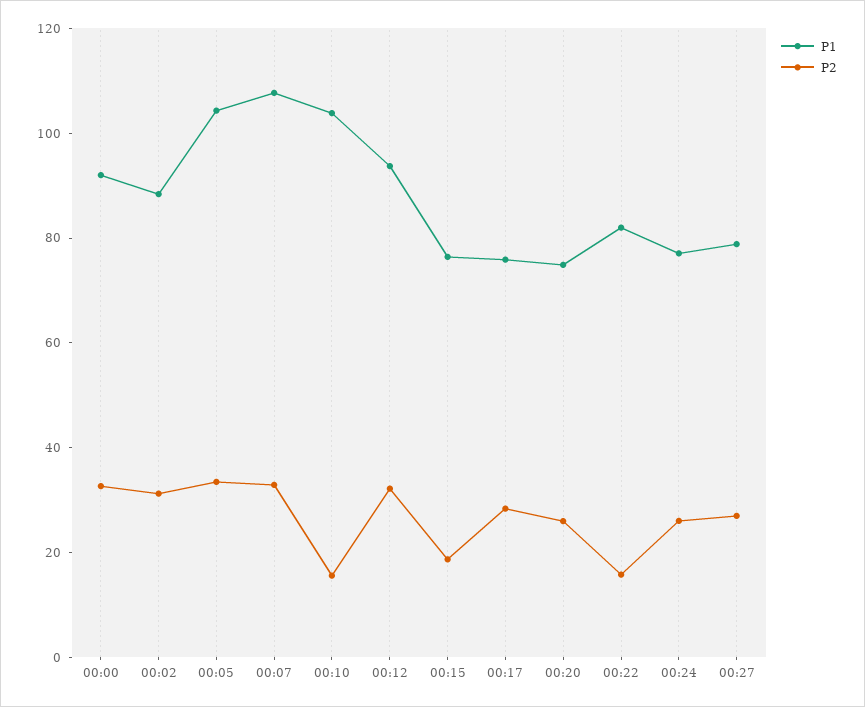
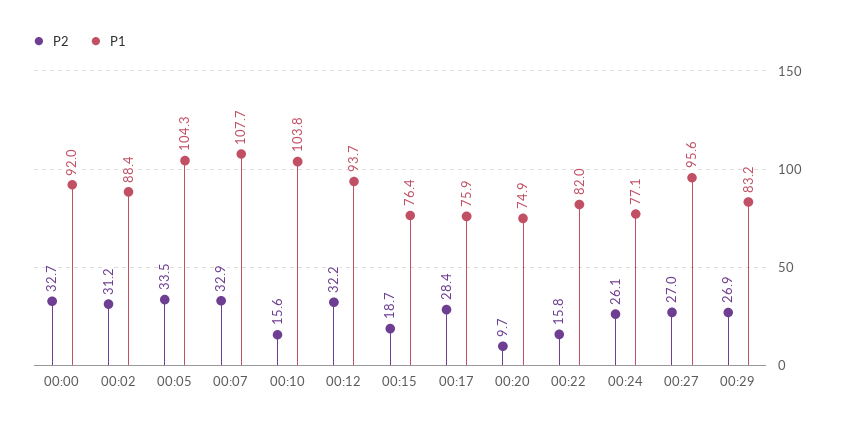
P2, 00:20: 25 -> 9.7
P1, 00:27: 80 -> 95.6
P2, 00:29: none -> 26.9
P1, 00:29: none -> 83.2

